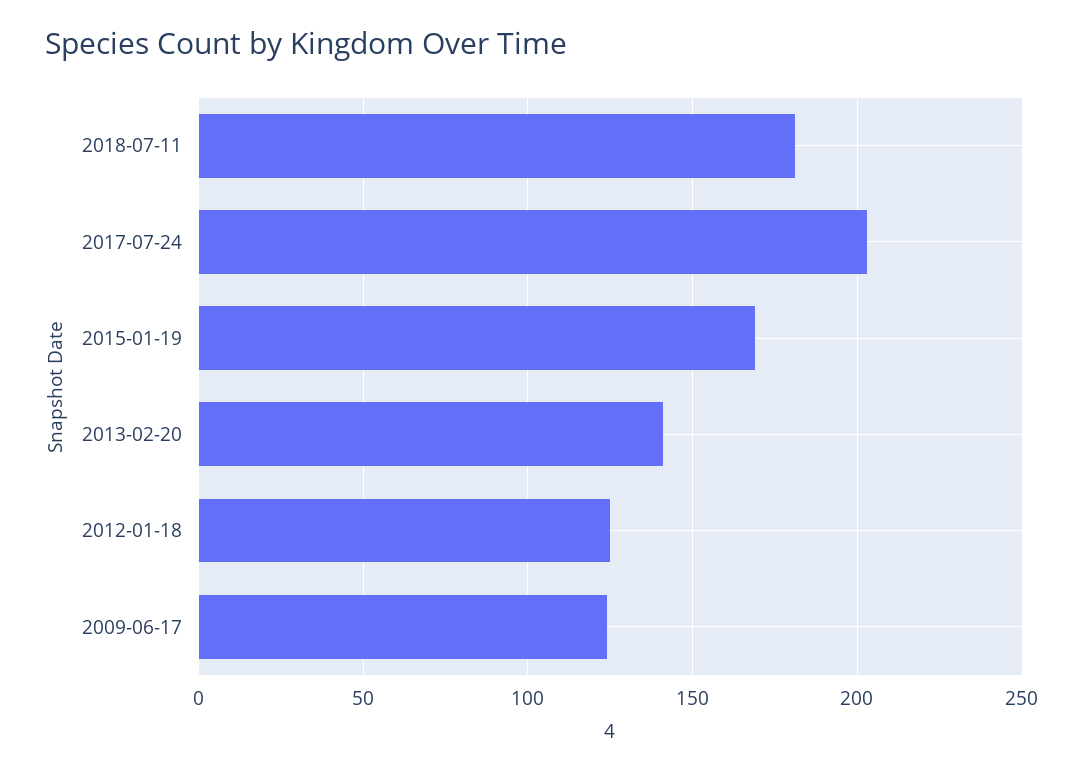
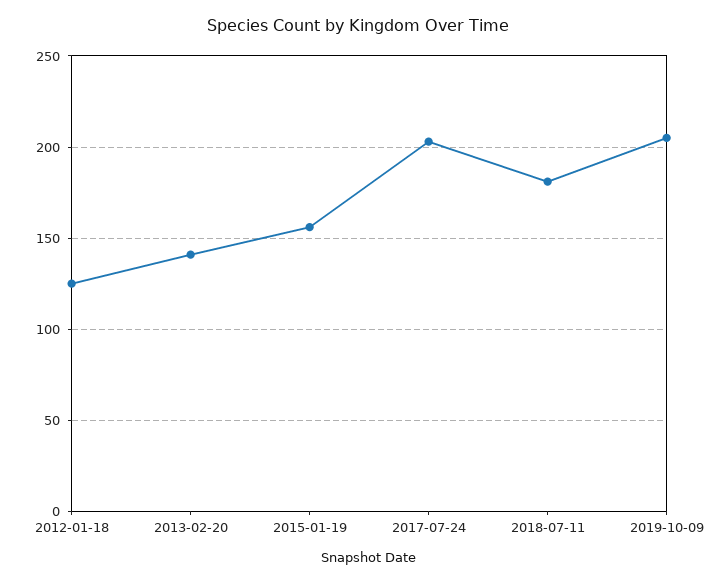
2015-01-19: 170 -> 155
2009-06-17: 125 -> none
2019-10-09: none -> 205

